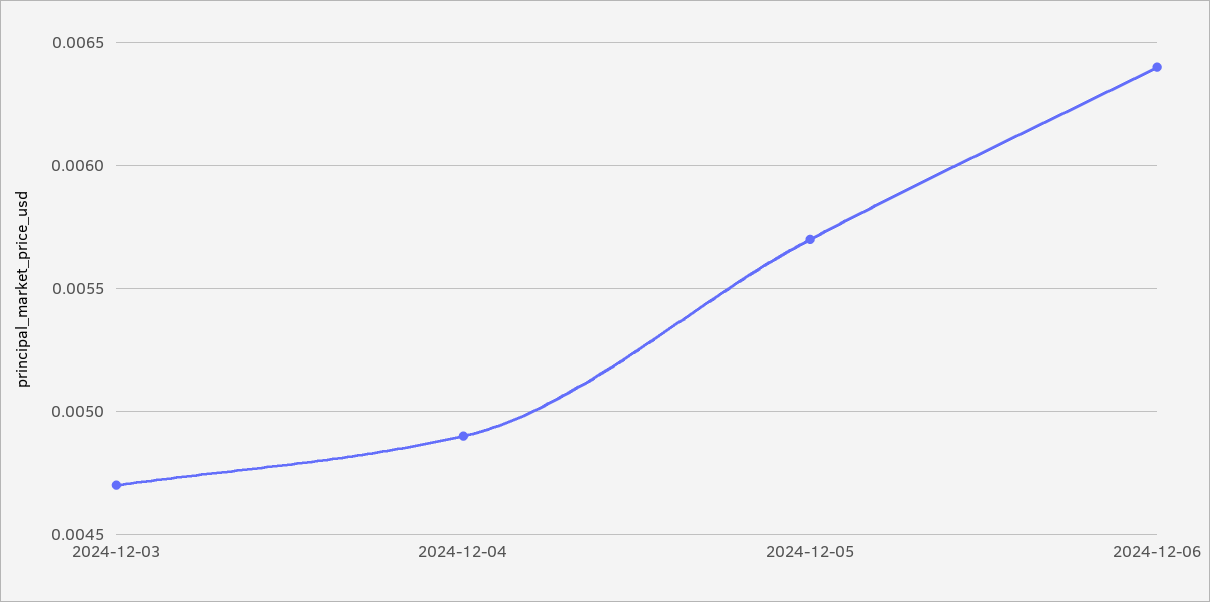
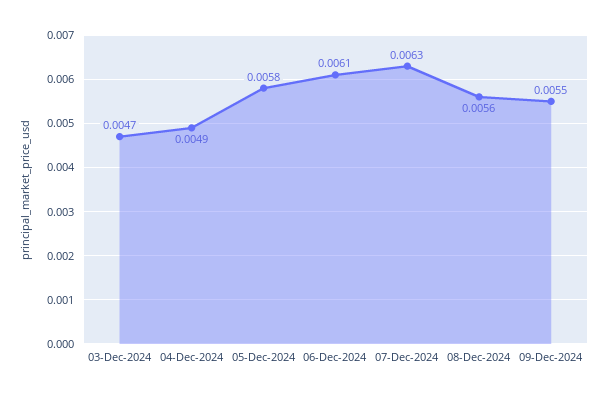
2024-12-05: 0.0057 -> 0.0058
2024-12-06: 0.0064 -> 0.0061
07-Dec-2024: none -> 0.0063
08-Dec-2024: none -> 0.0056
09-Dec-2024: none -> 0.0055

